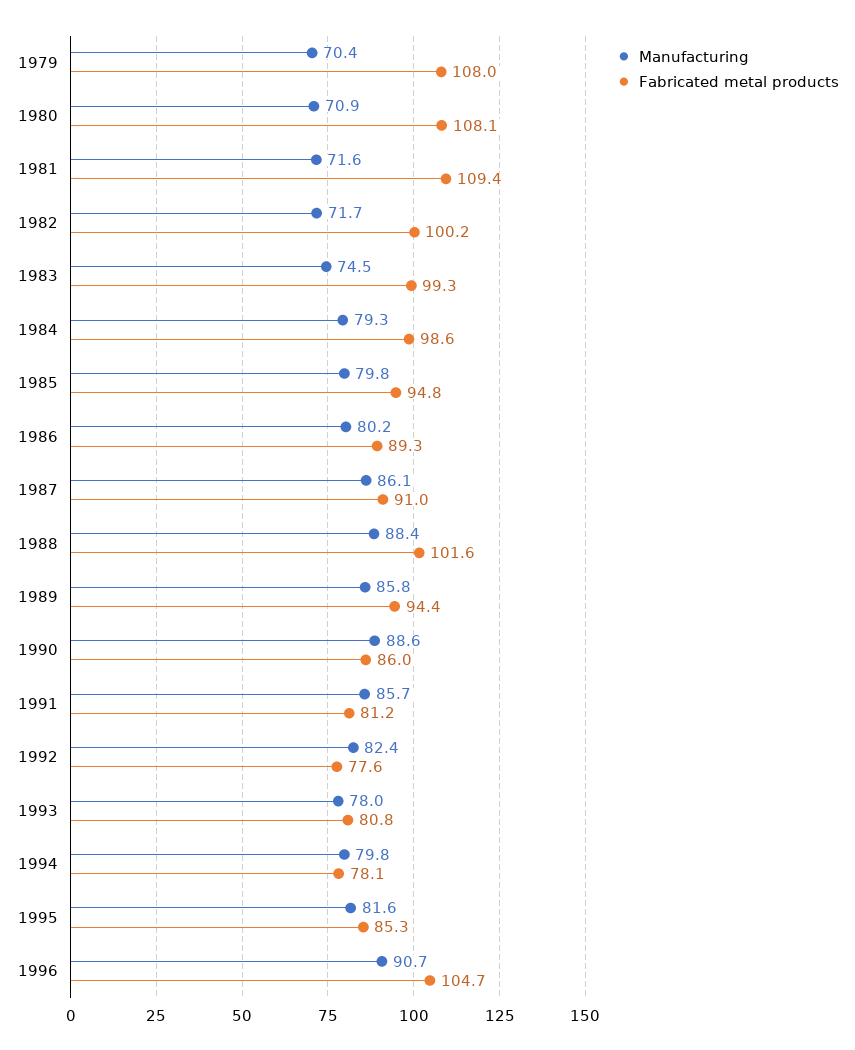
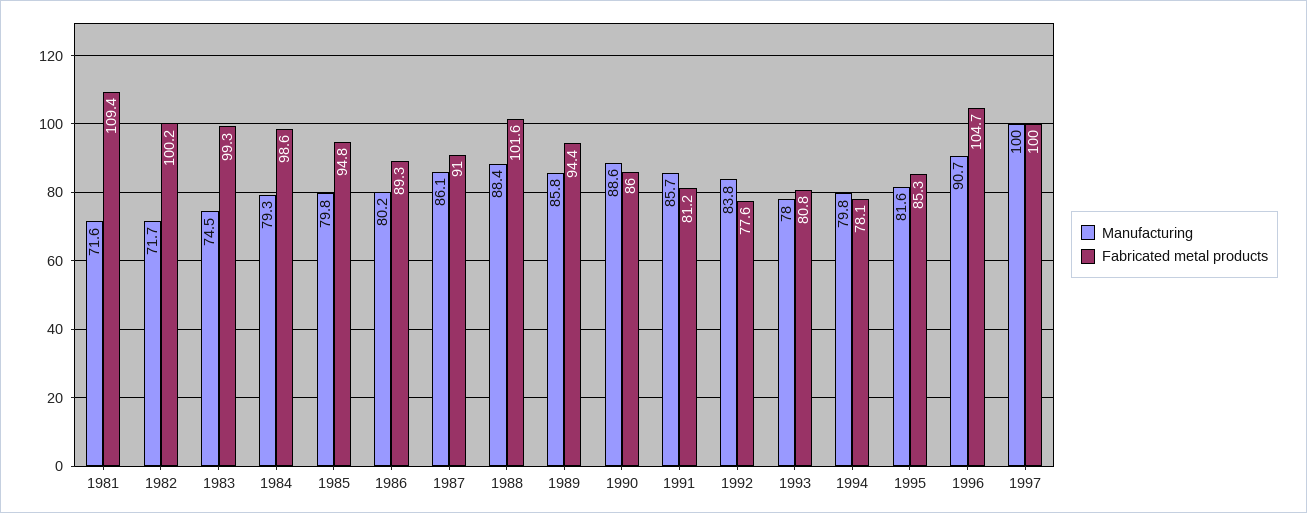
Manufacturing, 1979: 70.4 -> none
Fabricated metal products, 1979: 108 -> none
Manufacturing, 1980: 70.9 -> none
Fabricated metal products, 1980: 108.1 -> none
Manufacturing, 1992: 82.4 -> 83.8
Manufacturing, 1997: none -> 100
Fabricated metal products, 1997: none -> 100

